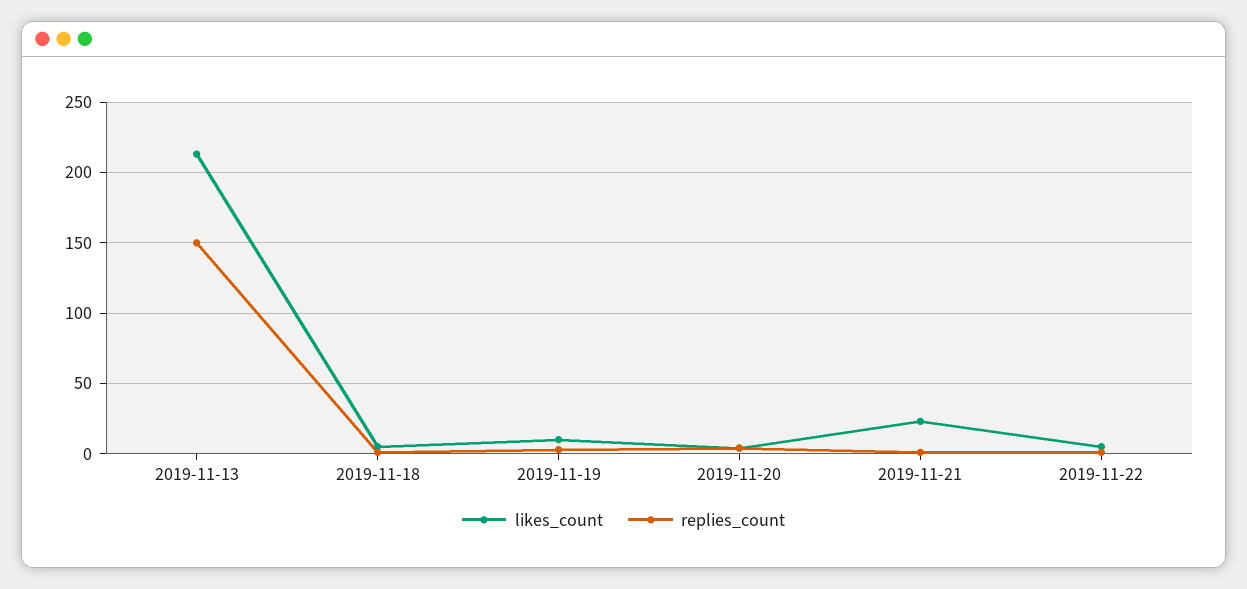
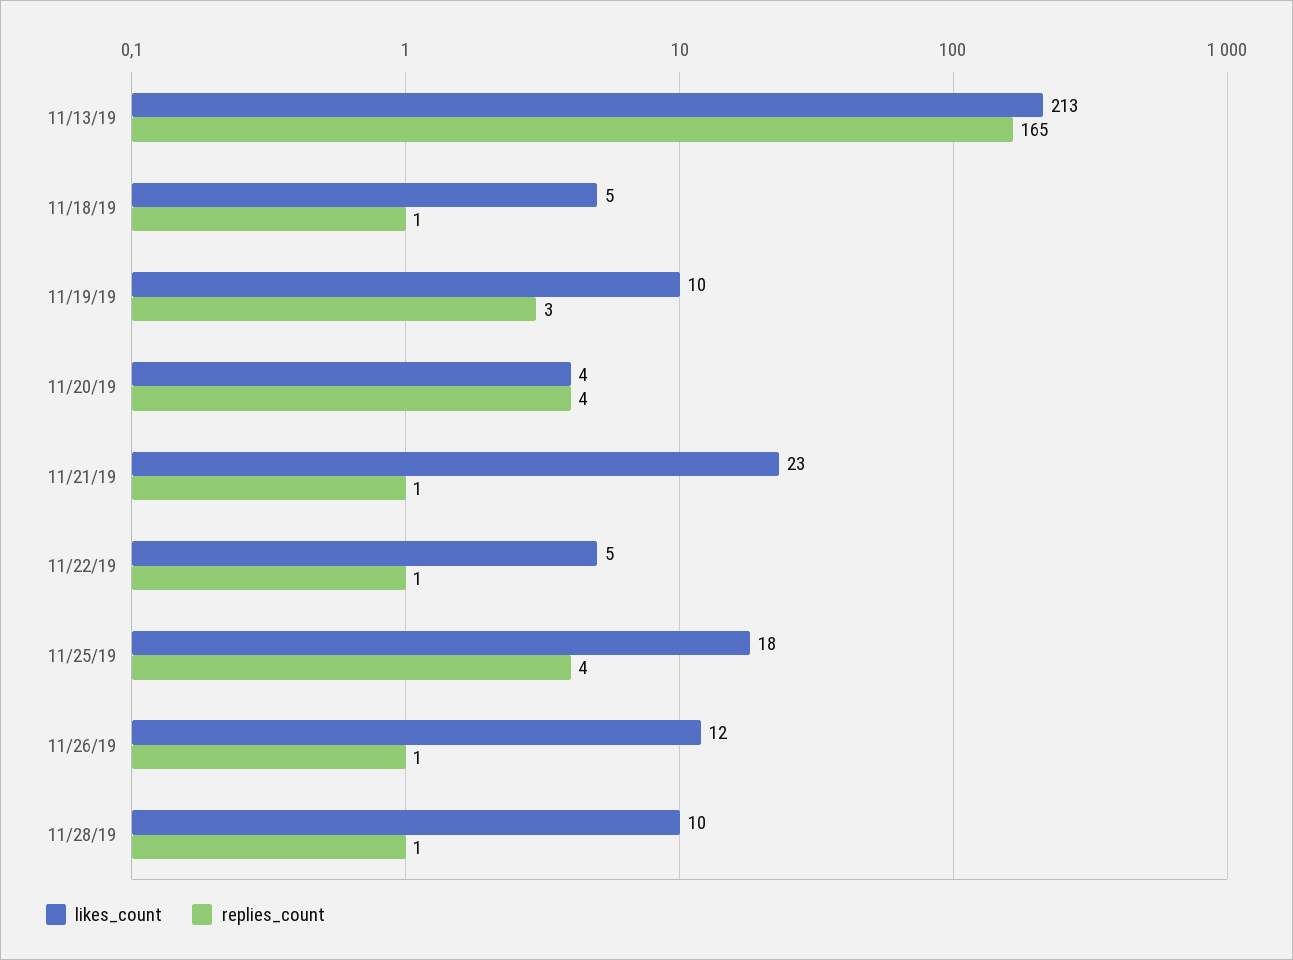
replies_count, 2019-11-13: 150 -> 165
likes_count, 11/25/19: none -> 18
replies_count, 11/25/19: none -> 4
likes_count, 11/26/19: none -> 12
replies_count, 11/26/19: none -> 1
likes_count, 11/28/19: none -> 10
replies_count, 11/28/19: none -> 1

